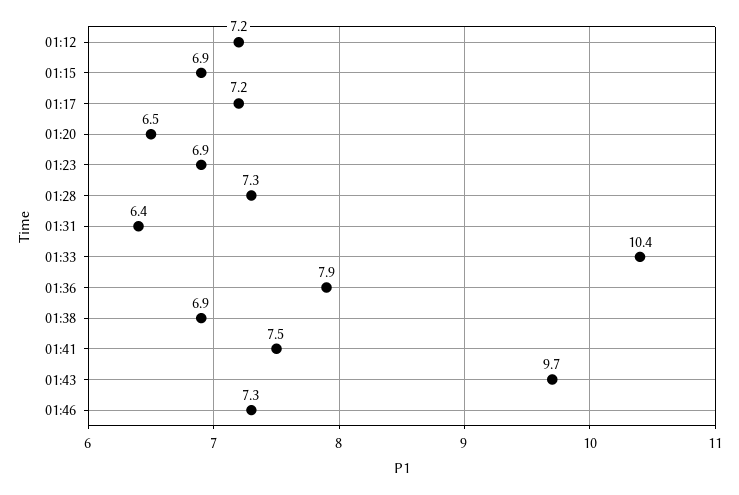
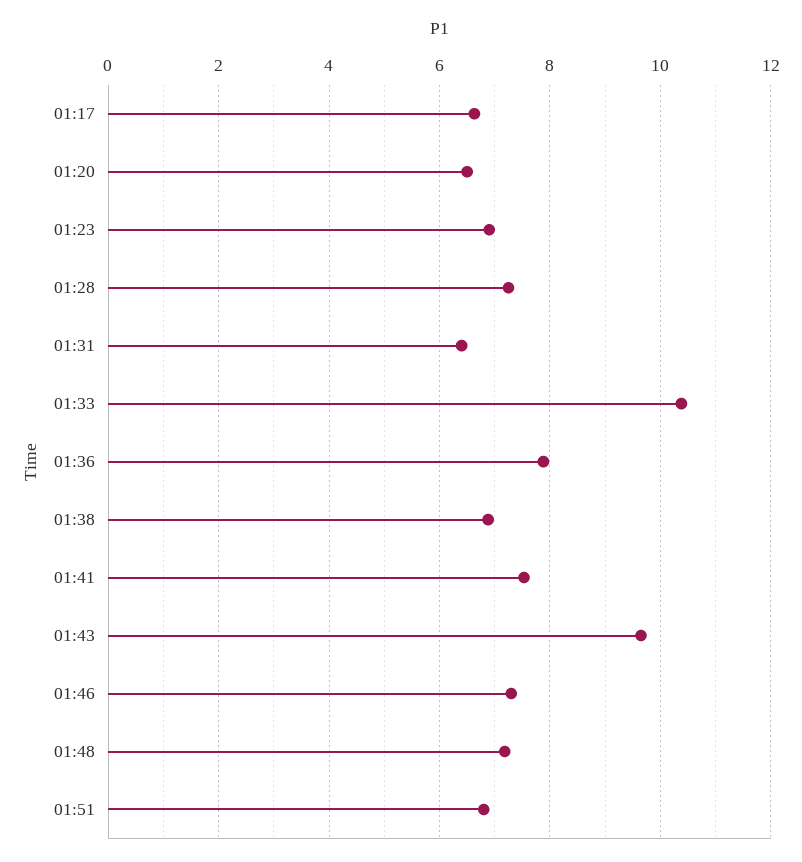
01:12: 7.2 -> none
01:15: 6.9 -> none
01:17: 7.2 -> 6.6
01:48: none -> 7.2
01:51: none -> 6.8

